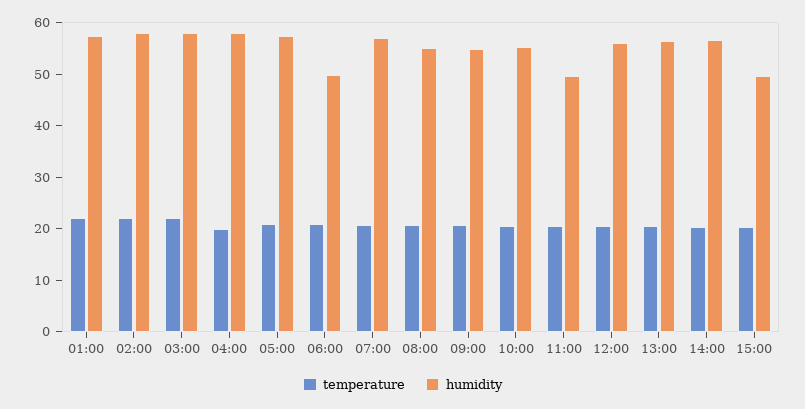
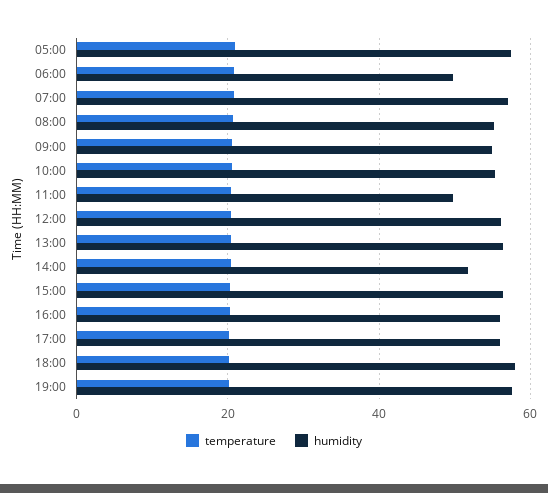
temperature, 01:00: 22 -> none
humidity, 01:00: 58 -> none
temperature, 02:00: 22 -> none
humidity, 02:00: 58 -> none
temperature, 03:00: 22 -> none
humidity, 03:00: 58 -> none
temperature, 04:00: 20 -> none
humidity, 04:00: 58 -> none
humidity, 14:00: 56 -> 52
humidity, 15:00: 50 -> 56
temperature, 16:00: none -> 20
humidity, 16:00: none -> 56
temperature, 17:00: none -> 20
humidity, 17:00: none -> 56
temperature, 18:00: none -> 20
humidity, 18:00: none -> 58
temperature, 19:00: none -> 20
humidity, 19:00: none -> 58

